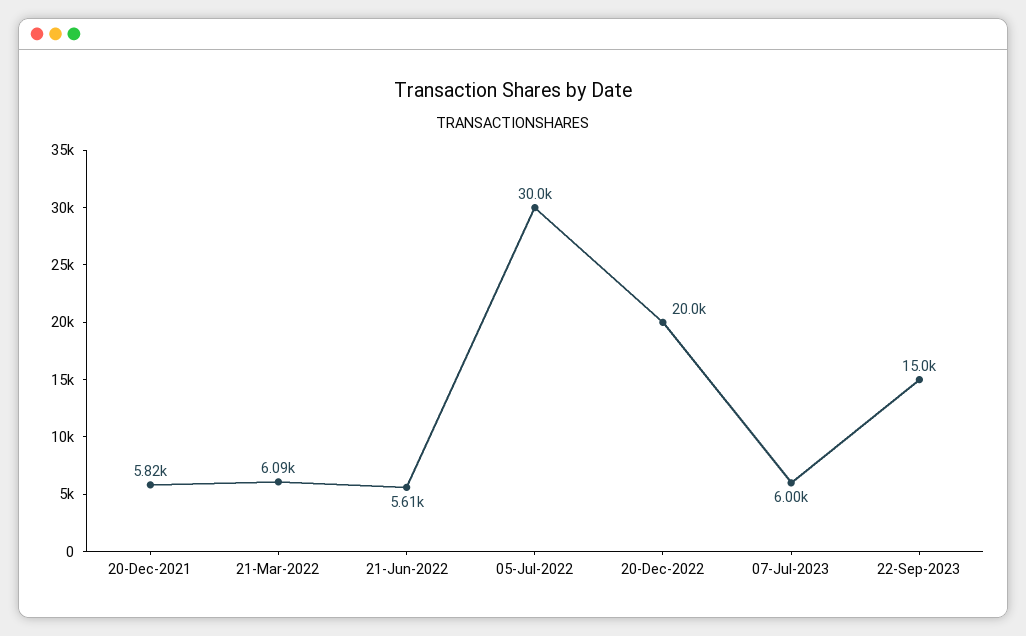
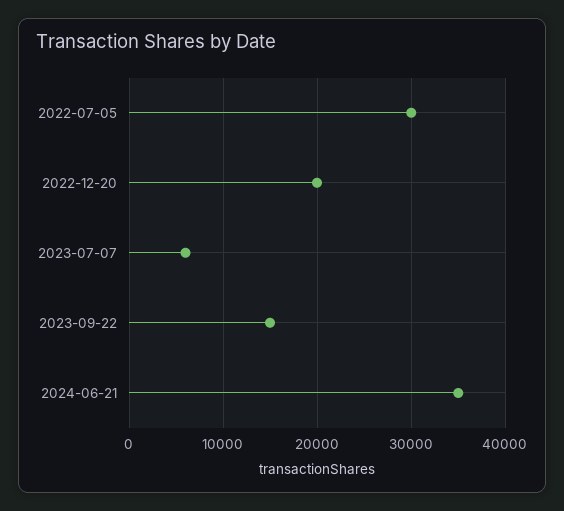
20-Dec-2021: 5820 -> none
21-Mar-2022: 6090 -> none
21-Jun-2022: 5610 -> none
2024-06-21: none -> 35000

